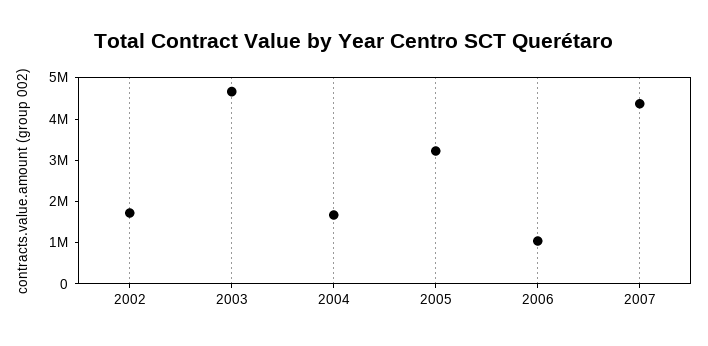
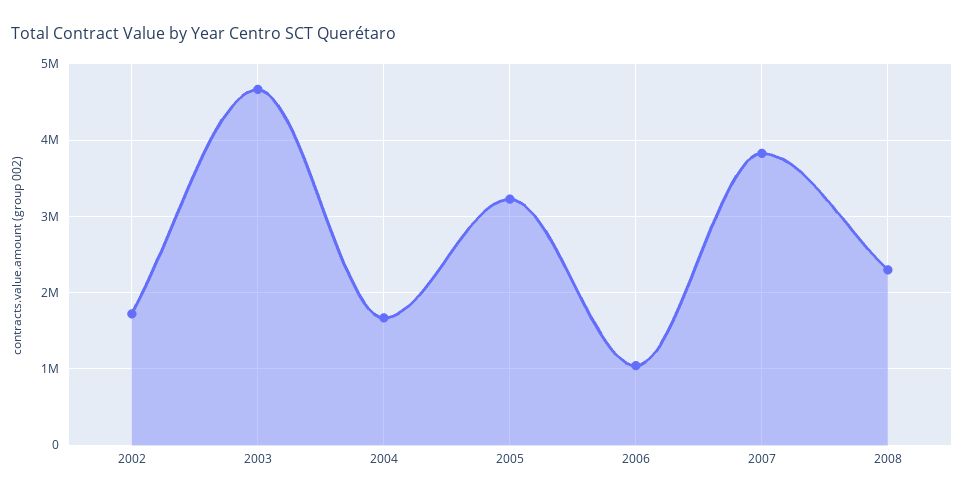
2007: 4400000 -> 3800000
2008: none -> 2300000

